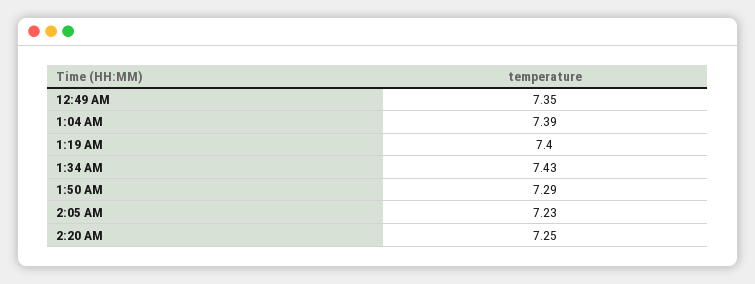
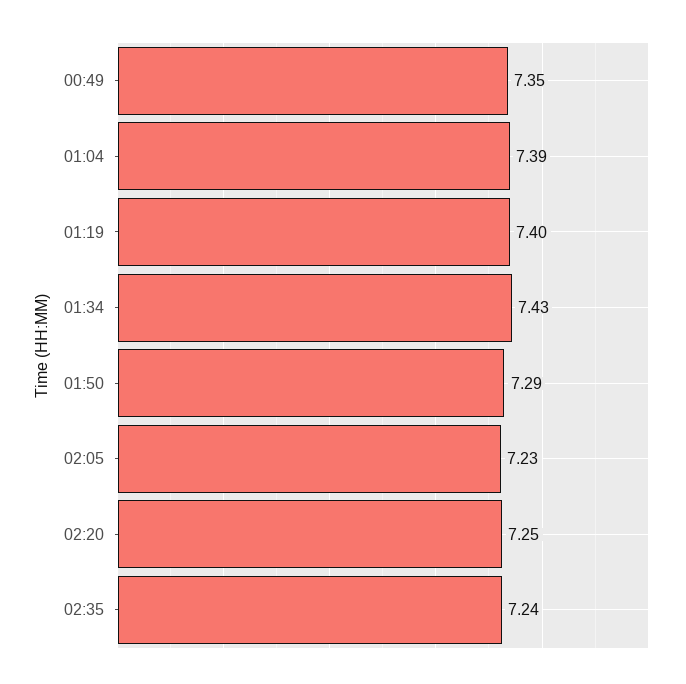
02:35: none -> 7.24

